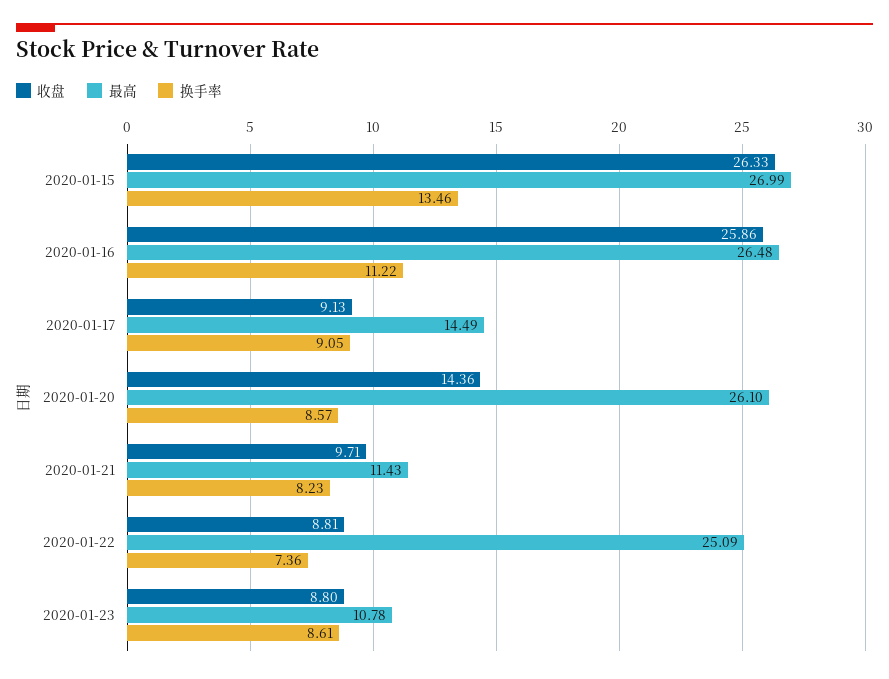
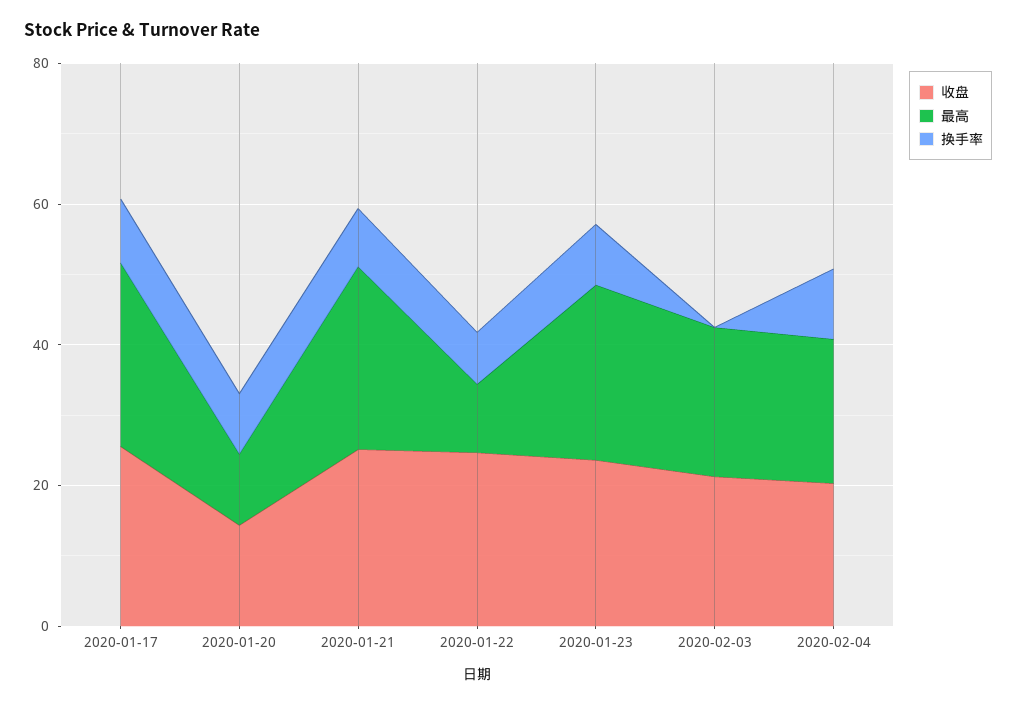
收盘, 2020-01-15: 26.33 -> none
最高, 2020-01-15: 26.99 -> none
换手率, 2020-01-15: 13.46 -> none
收盘, 2020-01-16: 25.86 -> none
最高, 2020-01-16: 26.48 -> none
换手率, 2020-01-16: 11.22 -> none
收盘, 2020-01-17: 9.13 -> 25
最高, 2020-01-17: 14.49 -> 25
最高, 2020-01-20: 26.1 -> 10
收盘, 2020-01-21: 9.71 -> 25
最高, 2020-01-21: 11.43 -> 25
收盘, 2020-01-22: 8.81 -> 25
最高, 2020-01-22: 25.09 -> 10
收盘, 2020-01-23: 8.8 -> 25
最高, 2020-01-23: 10.78 -> 25
收盘, 2020-02-03: none -> 20
最高, 2020-02-03: none -> 20
换手率, 2020-02-03: none -> 0
收盘, 2020-02-04: none -> 20
最高, 2020-02-04: none -> 20
换手率, 2020-02-04: none -> 10

